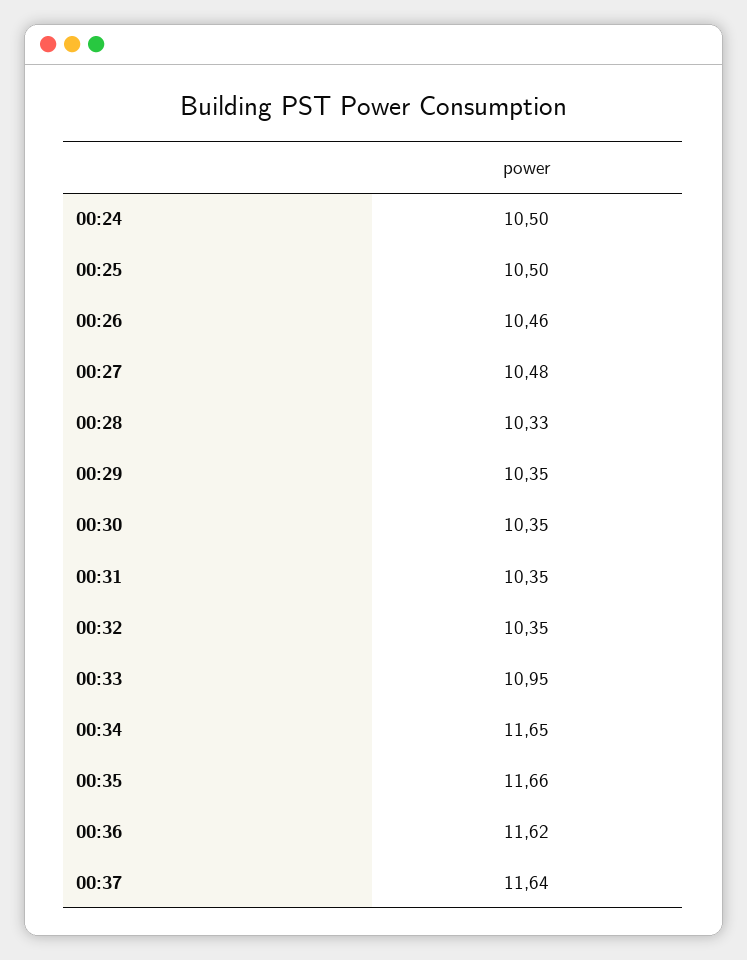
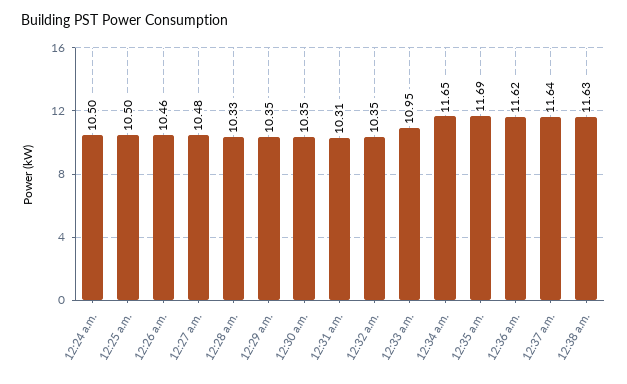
00:31: 10.35 -> 10.31
00:35: 11.66 -> 11.69
12:38 a.m.: none -> 11.63

